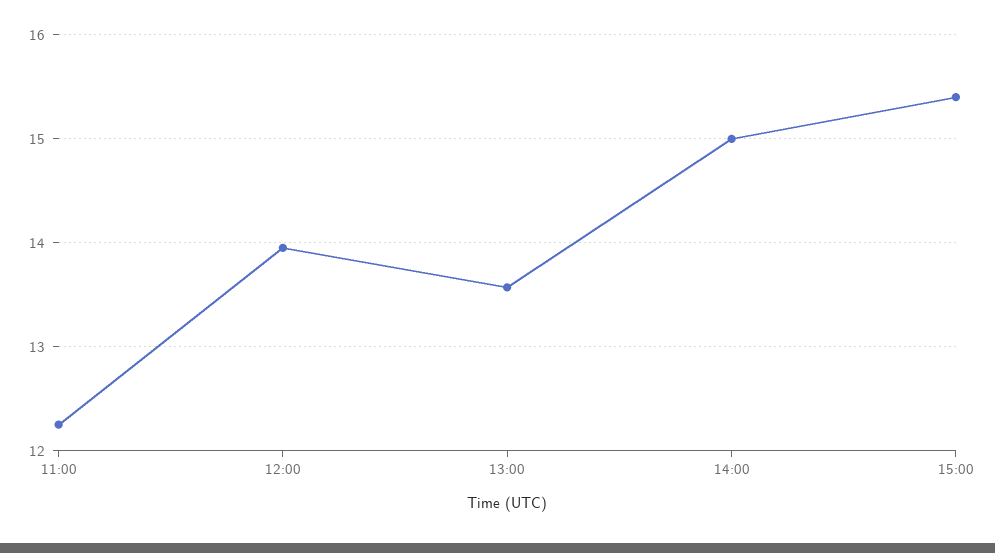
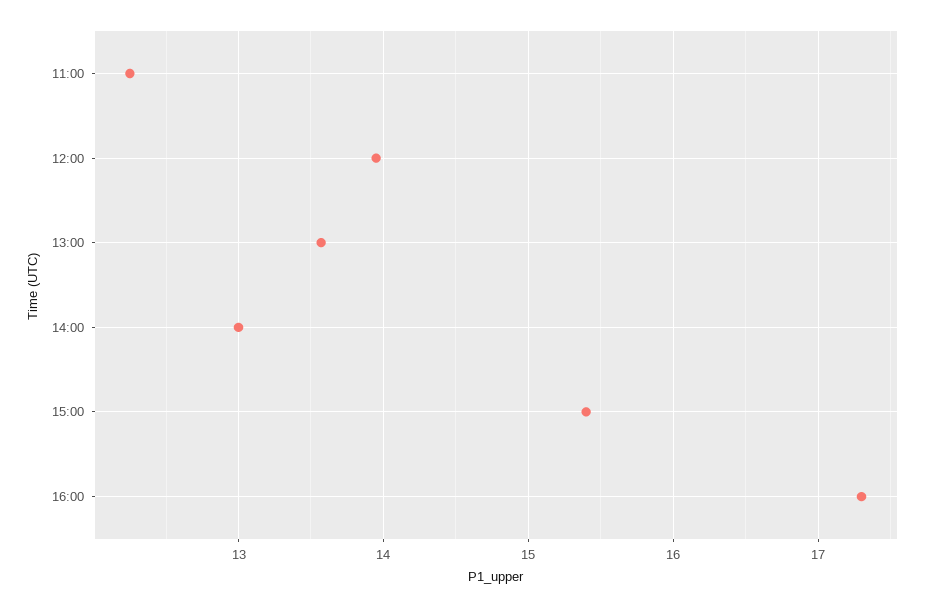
14:00: 15 -> 13
16:00: none -> 17.3

